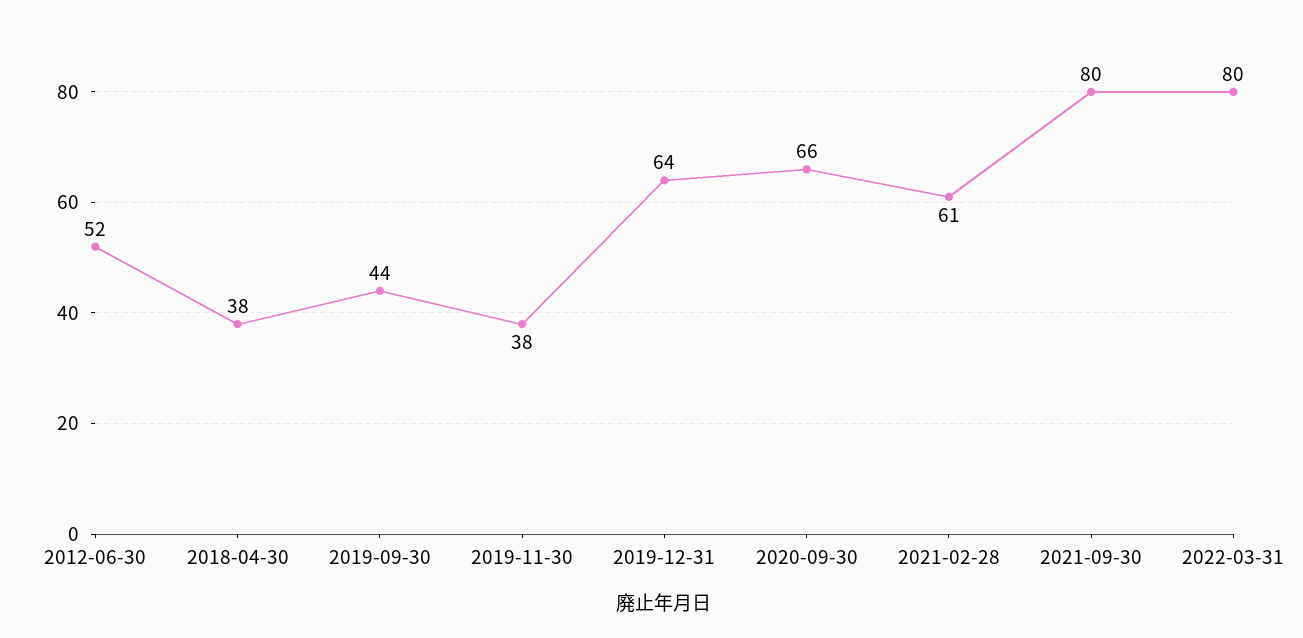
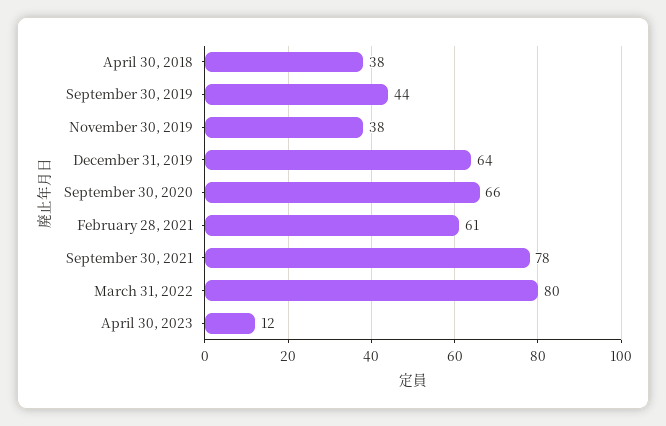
2012-06-30: 52 -> none
2021-09-30: 80 -> 78
April 30, 2023: none -> 12

